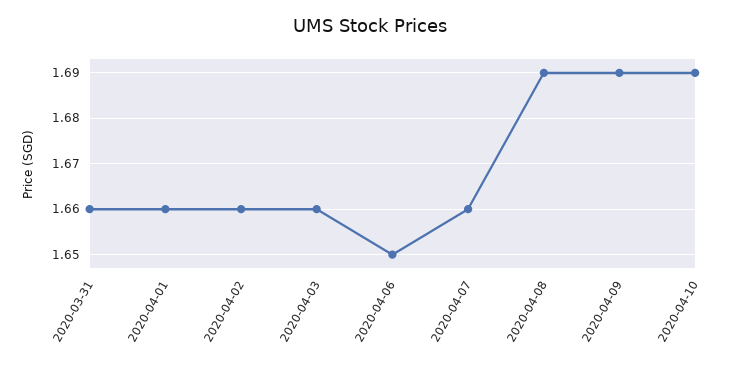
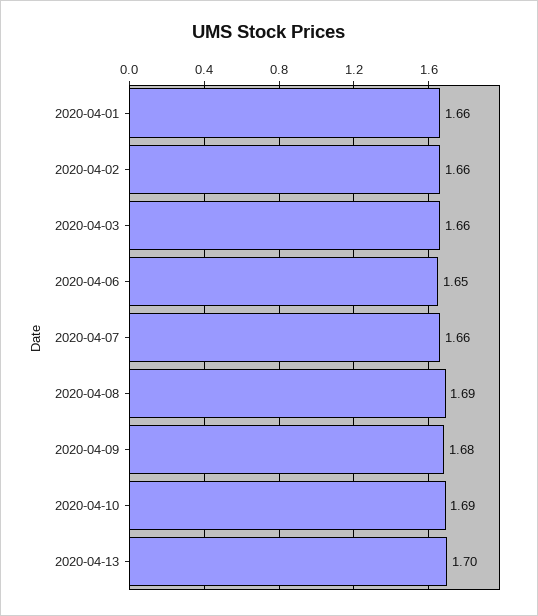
2020-03-31: 1.66 -> none
2020-04-09: 1.69 -> 1.68
2020-04-13: none -> 1.7

